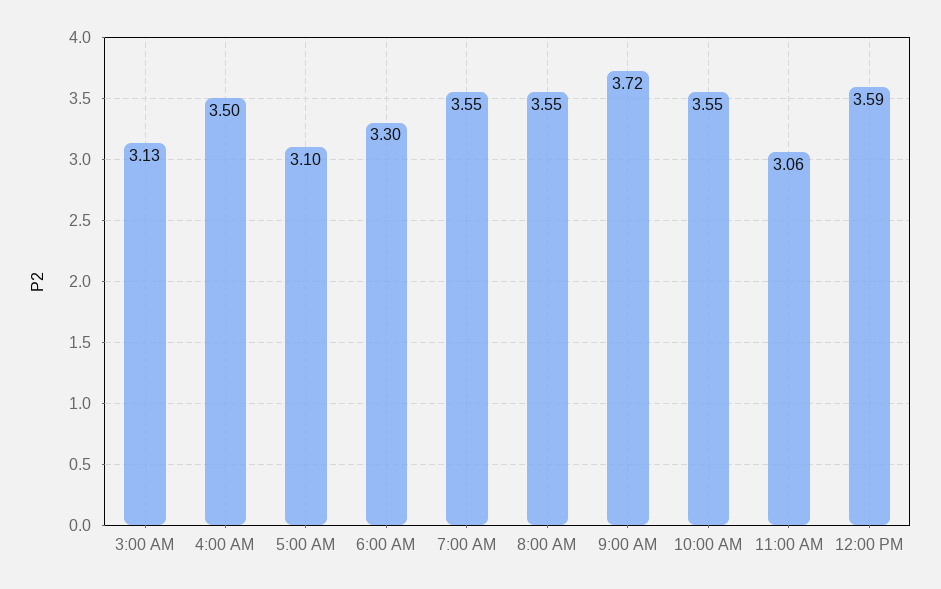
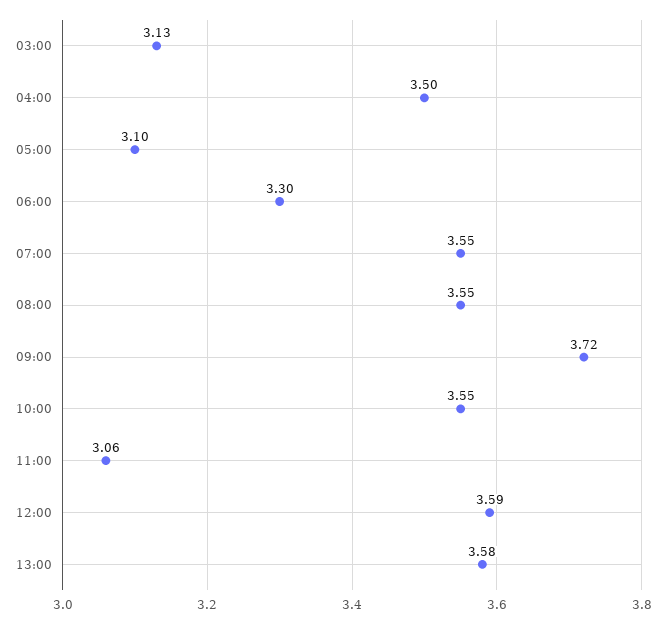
13:00: none -> 3.58

